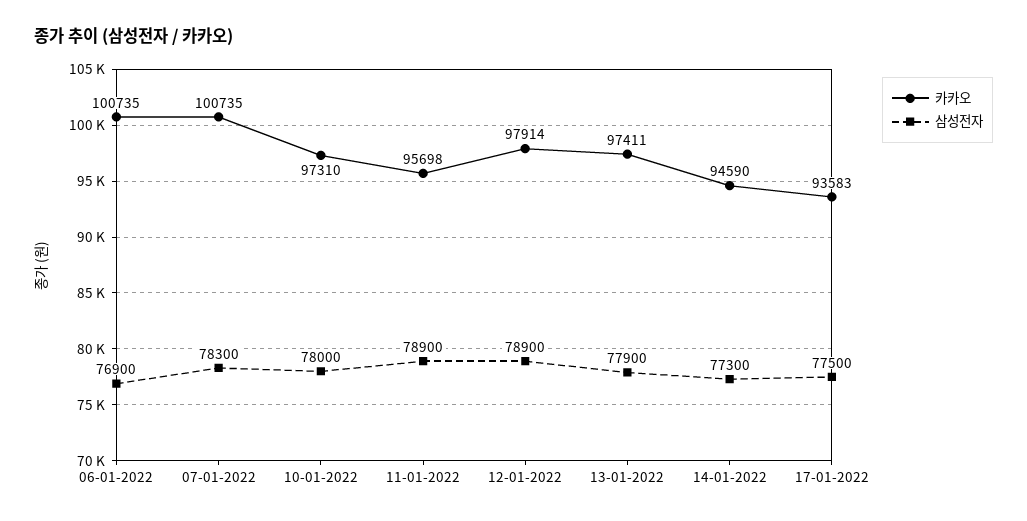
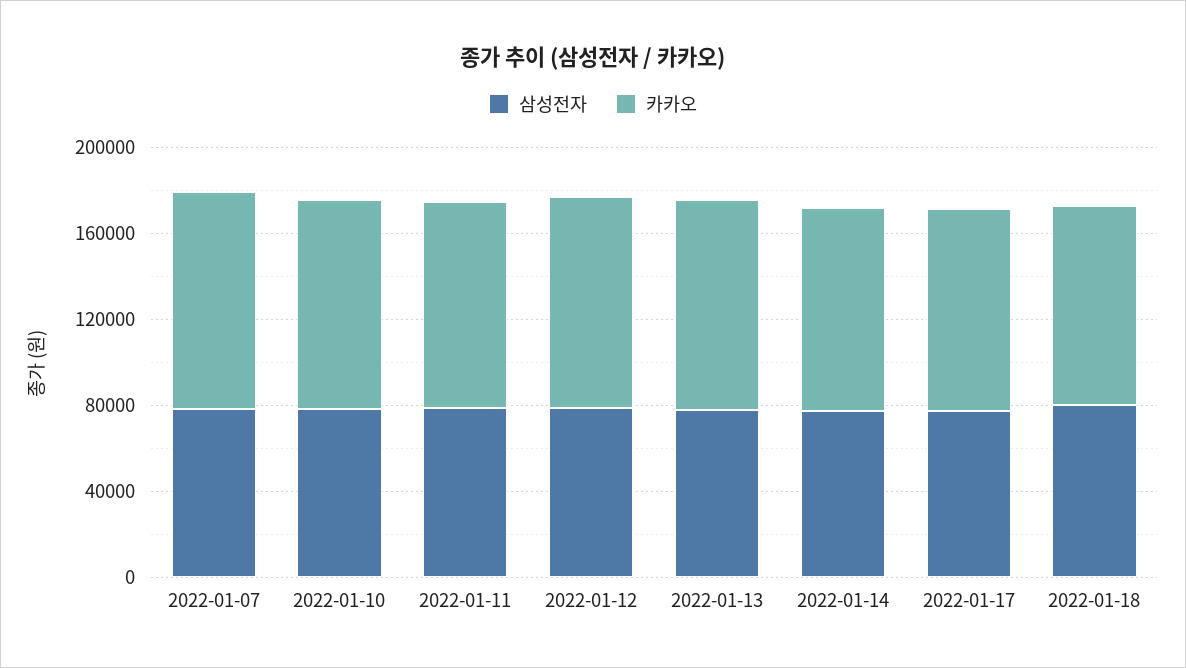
카카오, 06-01-2022: 100735 -> none
삼성전자, 06-01-2022: 76900 -> none
삼성전자, 2022-01-18: none -> 80000
카카오, 2022-01-18: none -> 90000

